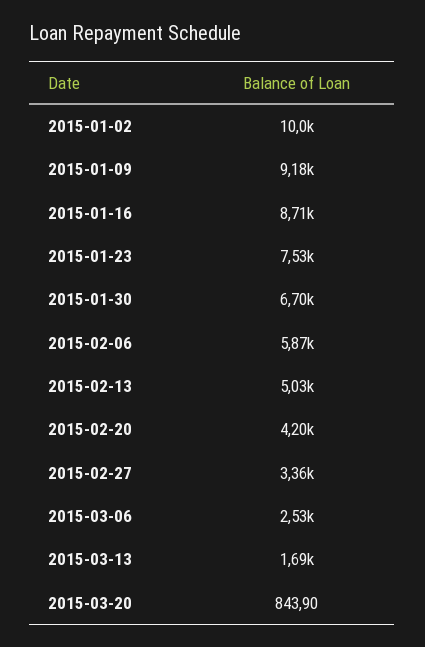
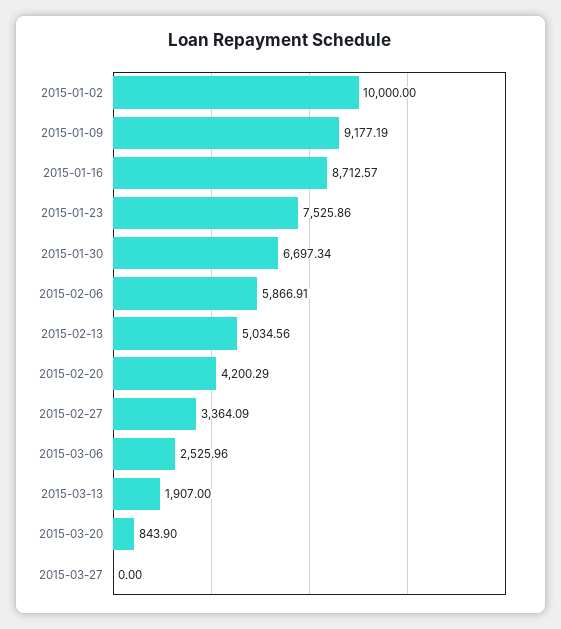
2015-03-13: 1690 -> 1907
2015-03-27: none -> 0

